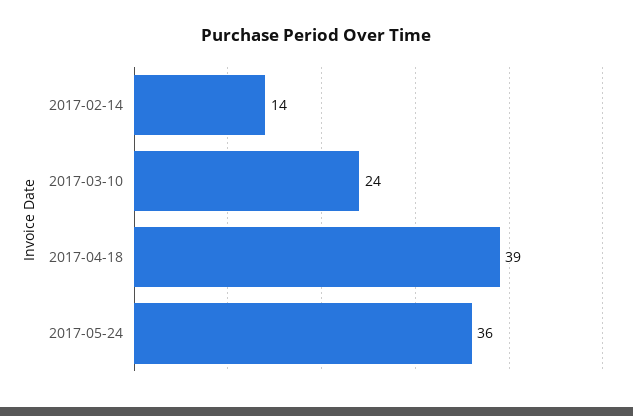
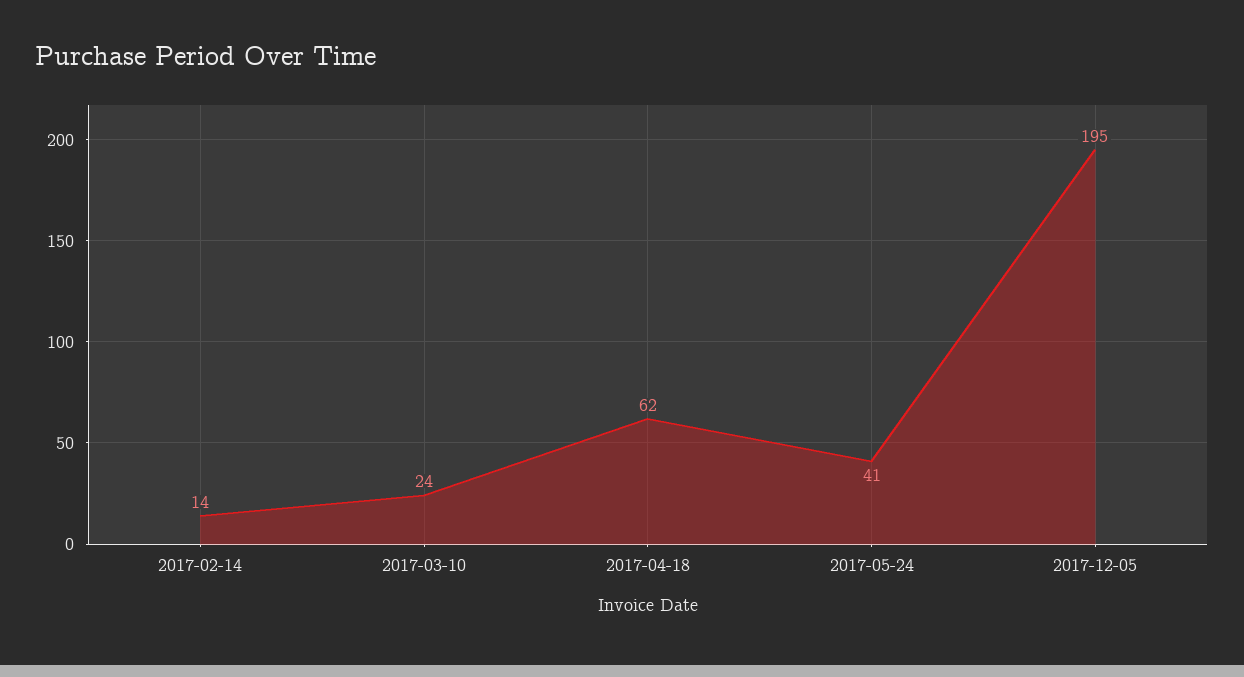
2017-04-18: 39 -> 62
2017-05-24: 36 -> 41
2017-12-05: none -> 195

